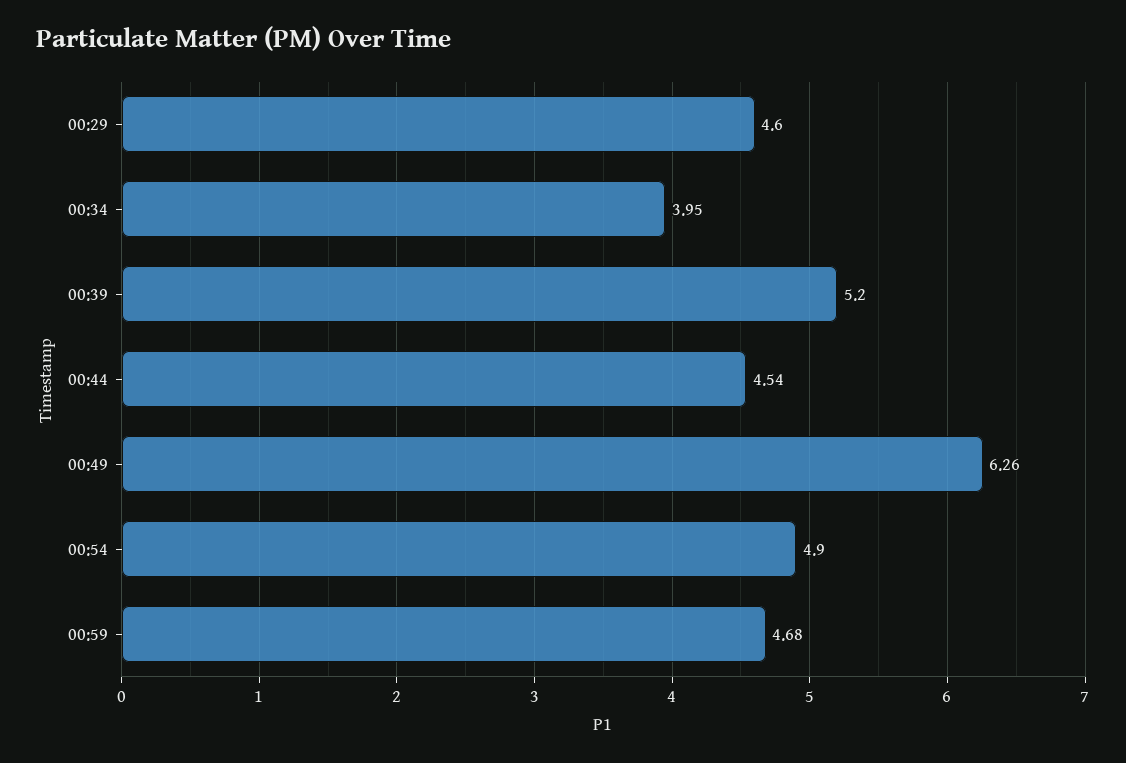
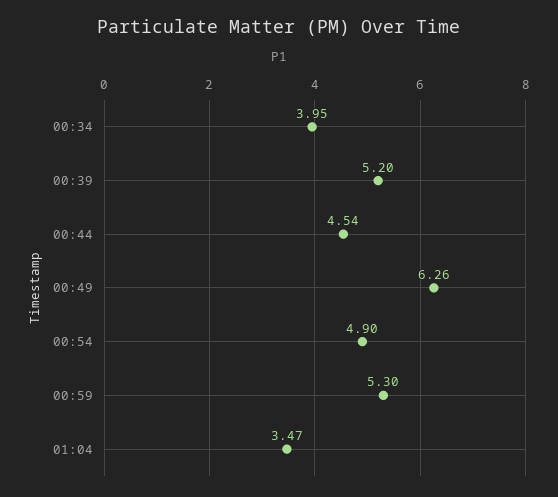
00:29: 4.6 -> none
00:59: 4.68 -> 5.3
01:04: none -> 3.47

